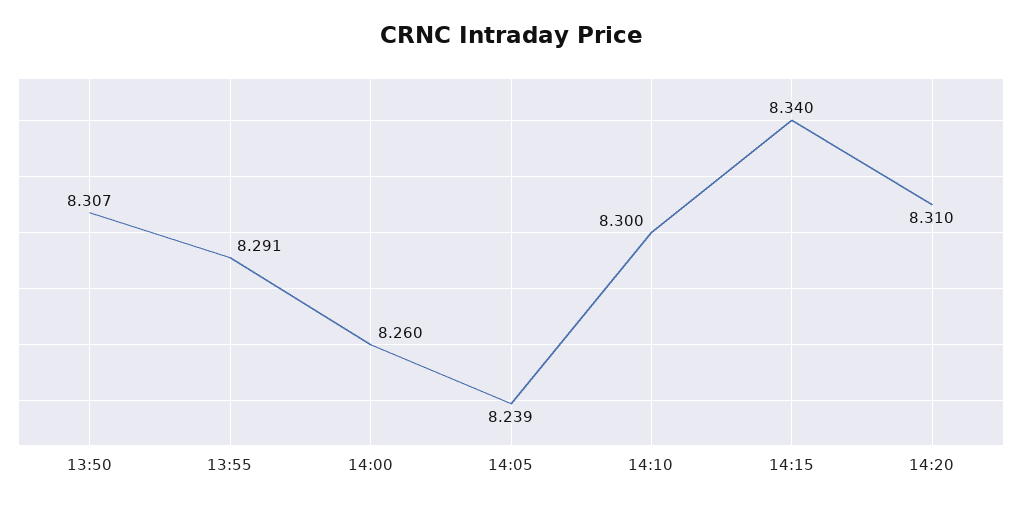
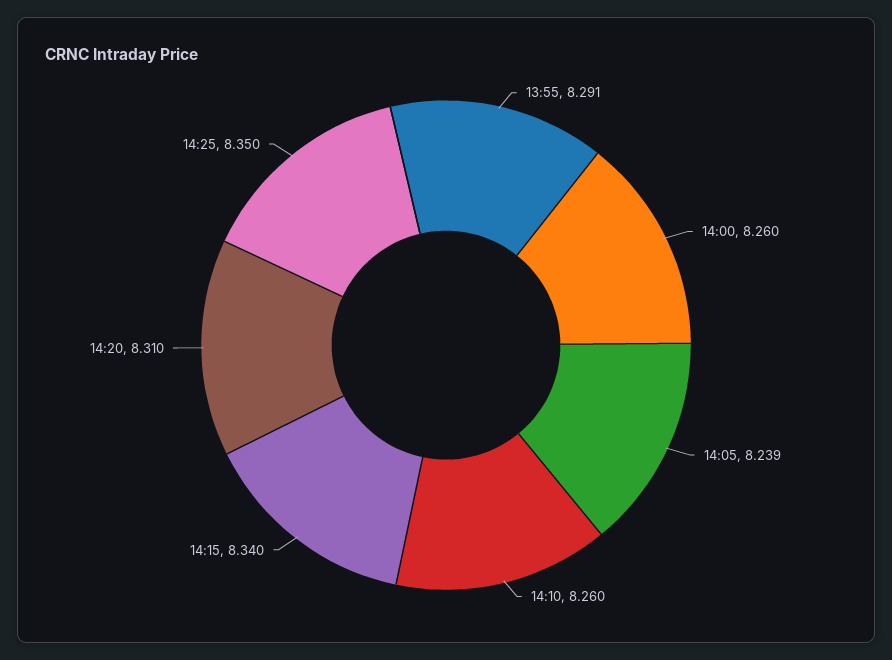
13:50: 8.307 -> none
14:10: 8.3 -> 8.26
14:25: none -> 8.35

